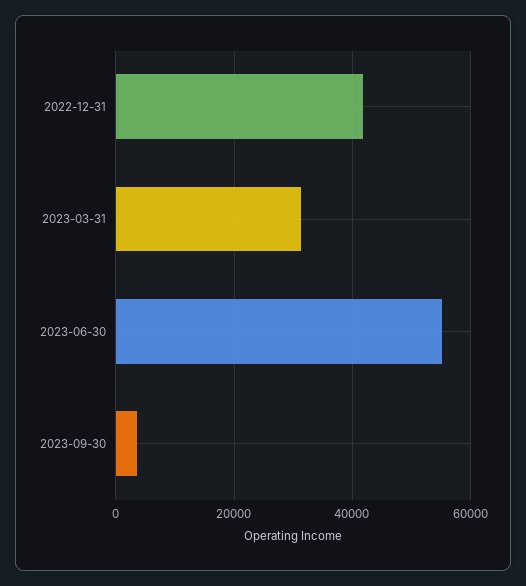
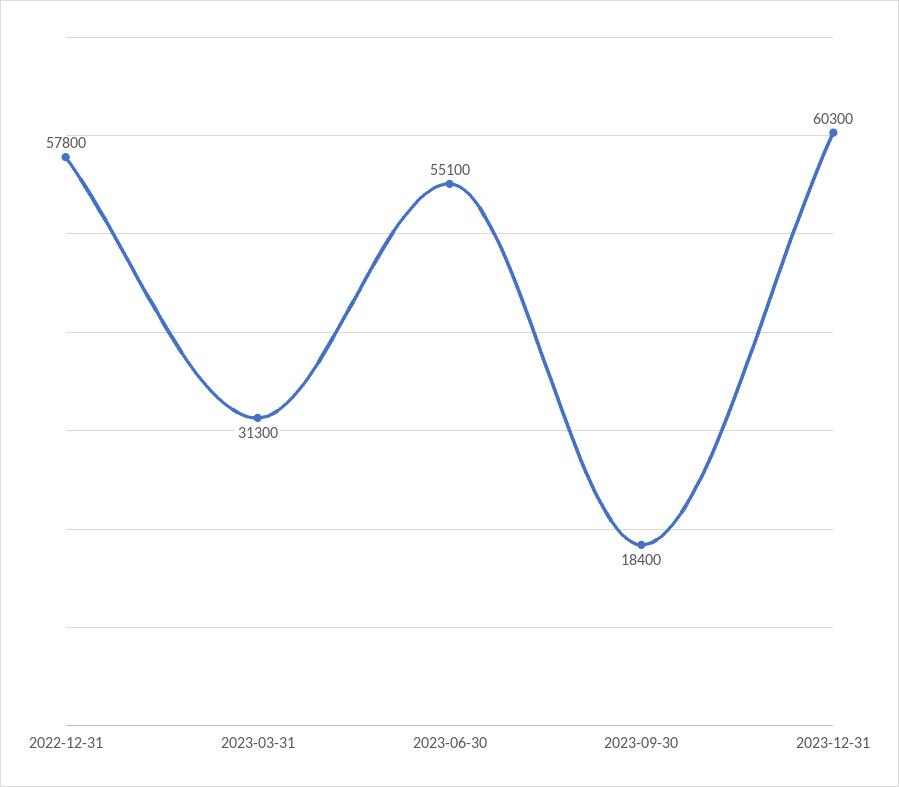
2022-12-31: 42000 -> 57800
2023-09-30: 4000 -> 18400
2023-12-31: none -> 60300

